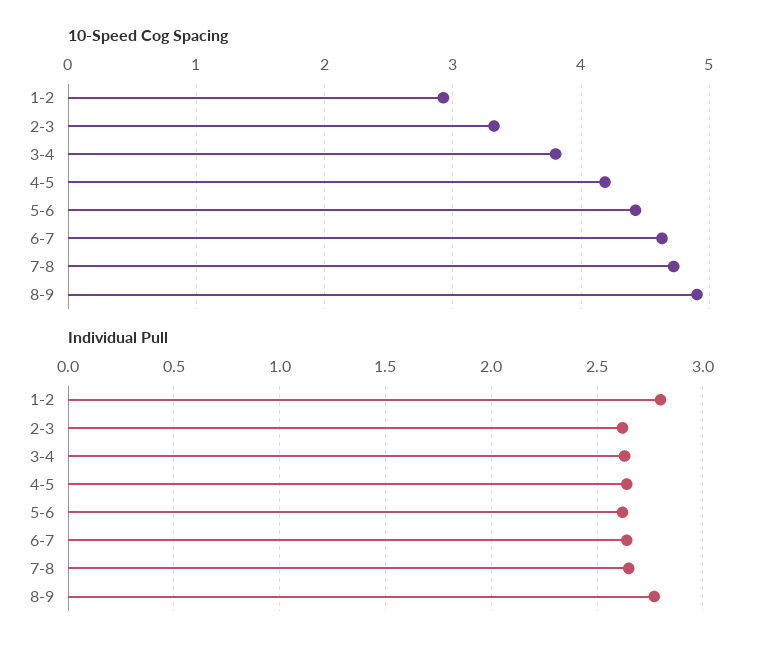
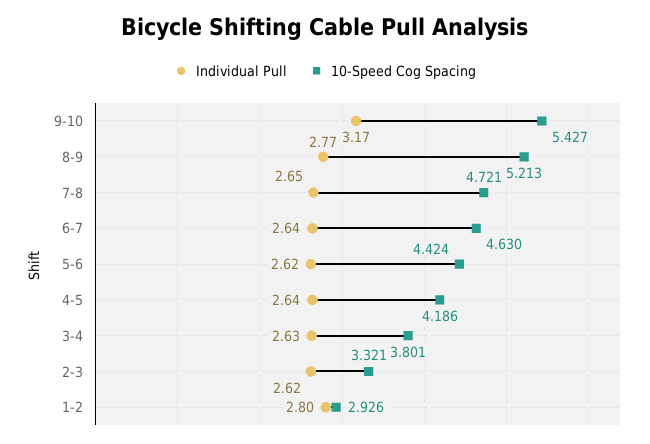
10-Speed Cog Spacing, 8-9: 4.9 -> 5.213
Individual Pull, 9-10: none -> 3.17
10-Speed Cog Spacing, 9-10: none -> 5.427

